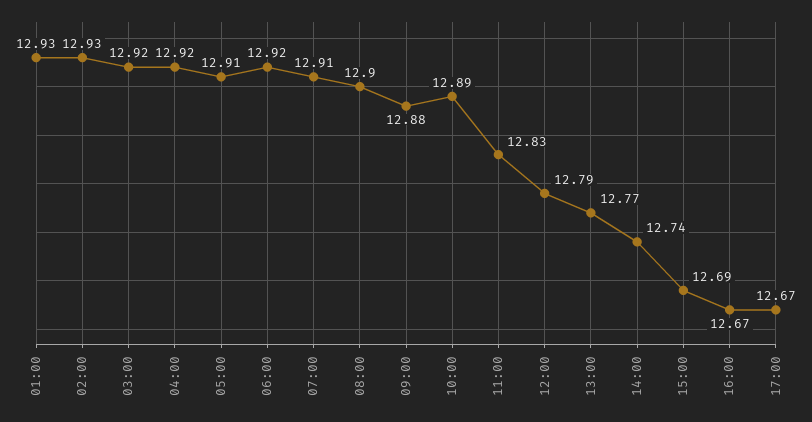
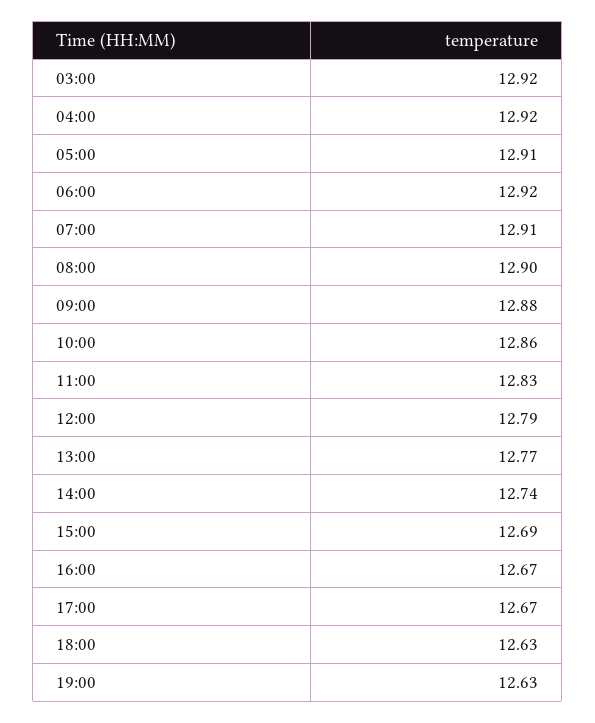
01:00: 12.93 -> none
02:00: 12.93 -> none
10:00: 12.89 -> 12.86
18:00: none -> 12.63
19:00: none -> 12.63

